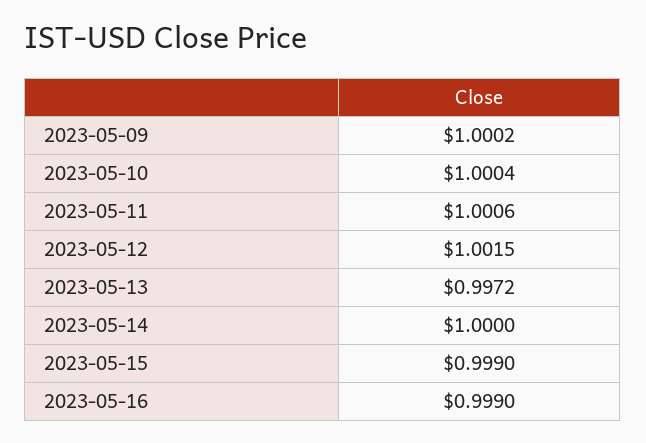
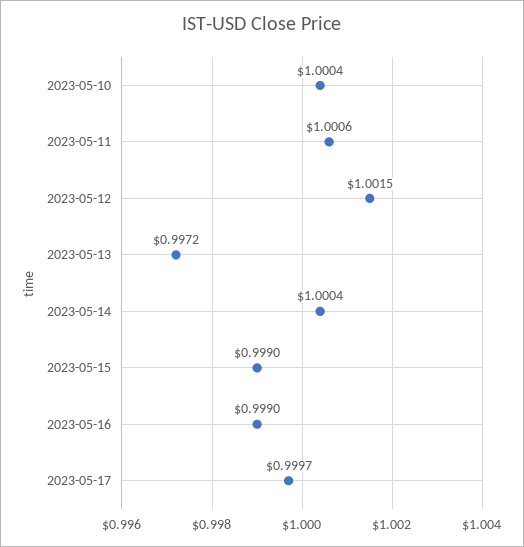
2023-05-09: 1.0002 -> none
2023-05-14: 1 -> 1.0004
2023-05-17: none -> 0.9997

